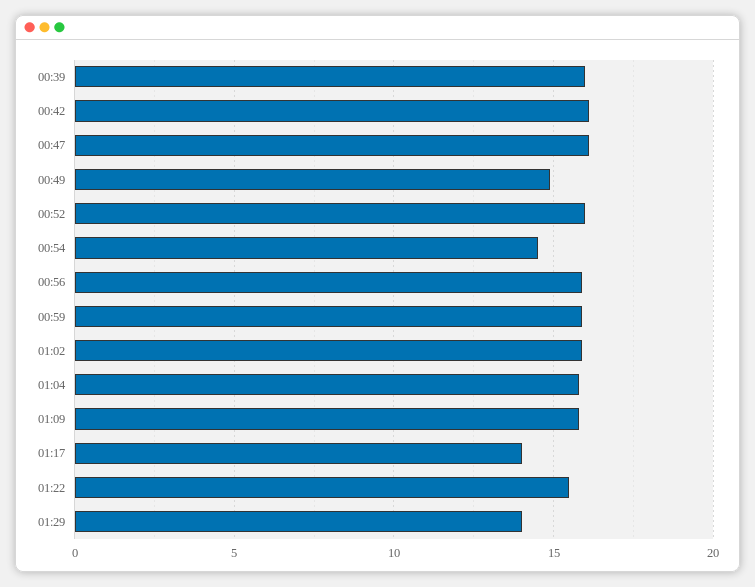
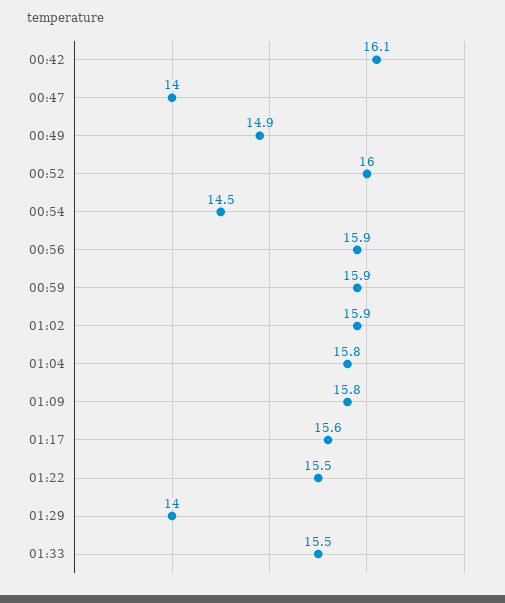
00:39: 16 -> none
00:47: 16 -> 14
01:17: 14 -> 15.6
01:33: none -> 15.5

